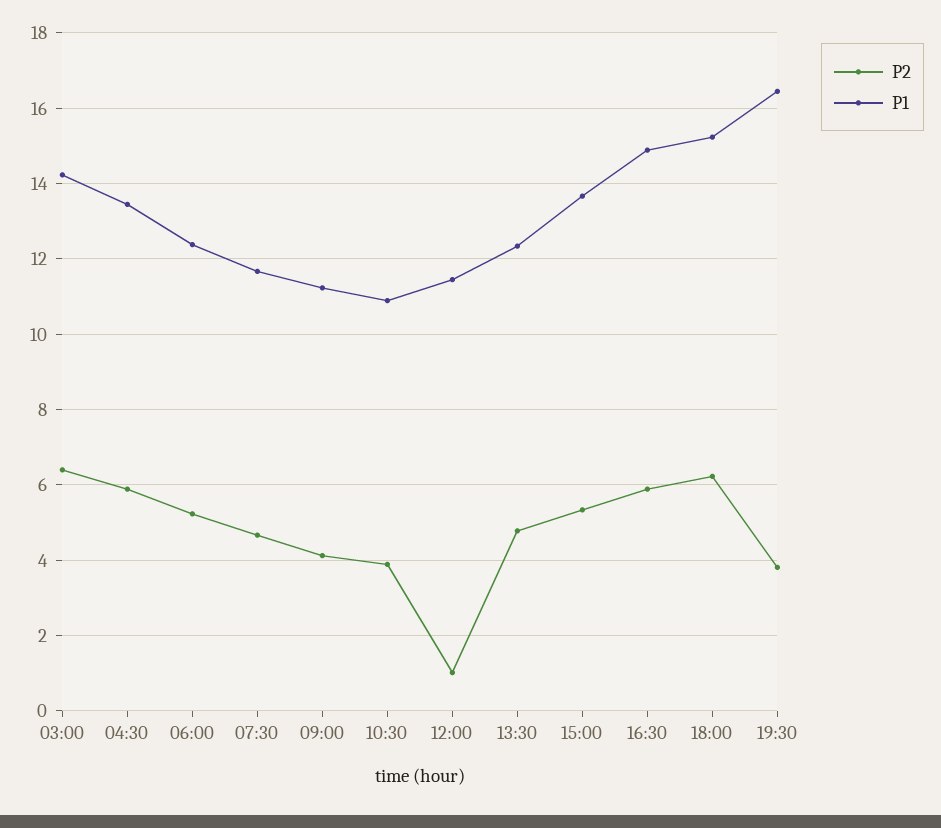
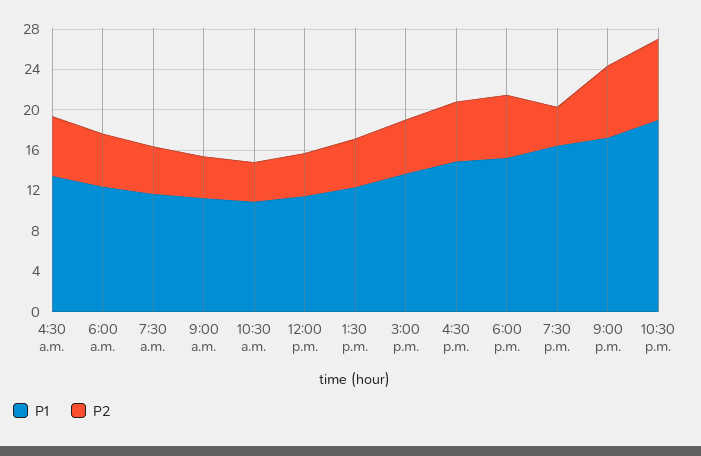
P2, 03:00: 6.4 -> none
P1, 03:00: 14.2 -> none
P2, 12:00: 1 -> 4
P1, 9:00 p.m.: none -> 17
P2, 9:00 p.m.: none -> 7
P1, 10:30 p.m.: none -> 19
P2, 10:30 p.m.: none -> 8

